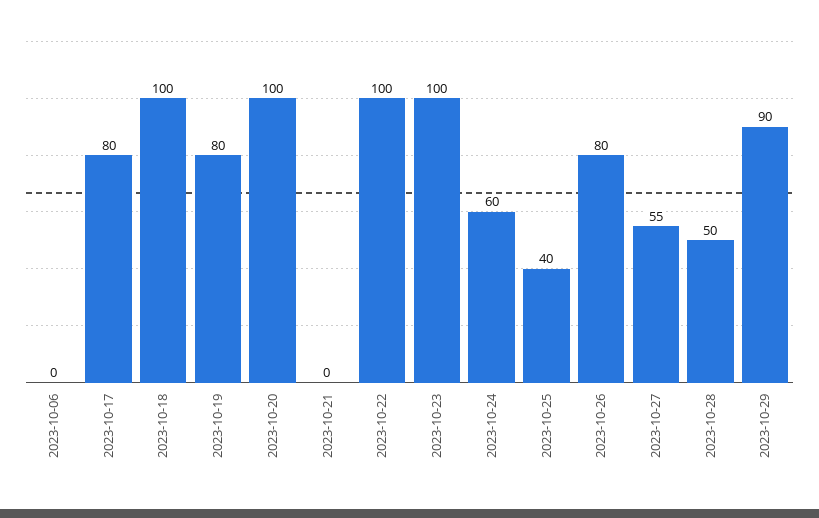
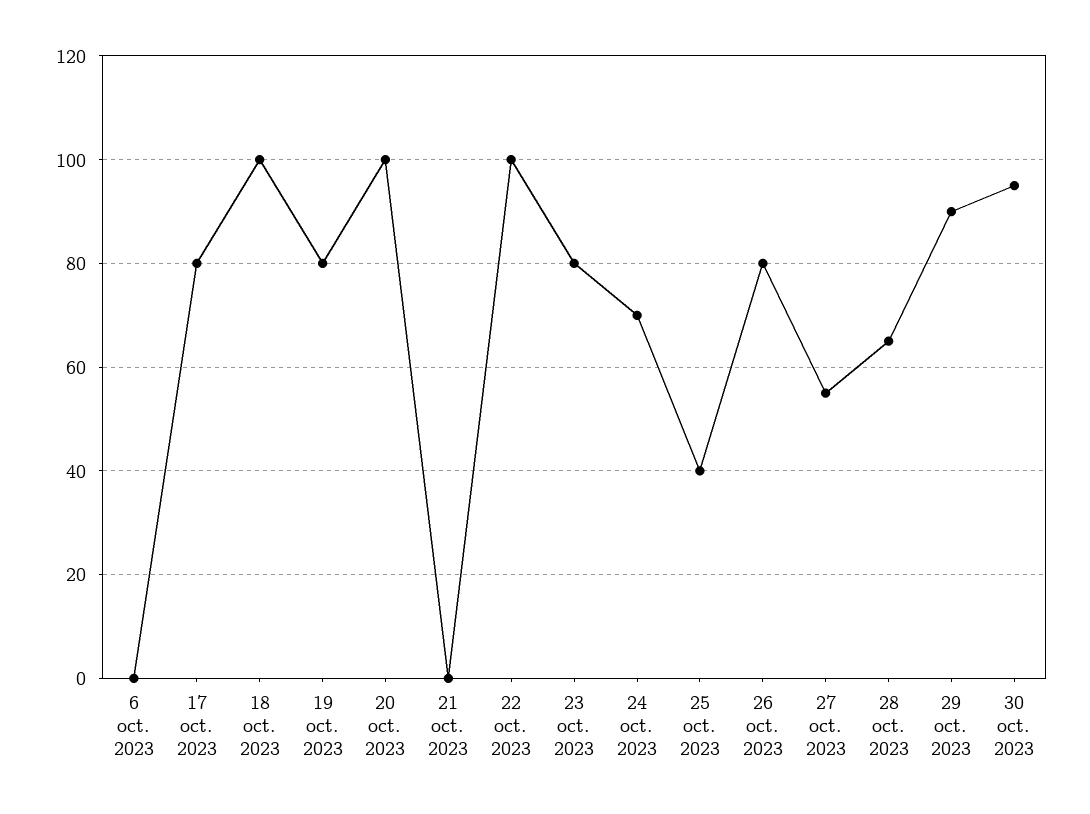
2023-10-23: 100 -> 80
2023-10-24: 60 -> 70
2023-10-28: 50 -> 65
30 oct. 2023: none -> 95

